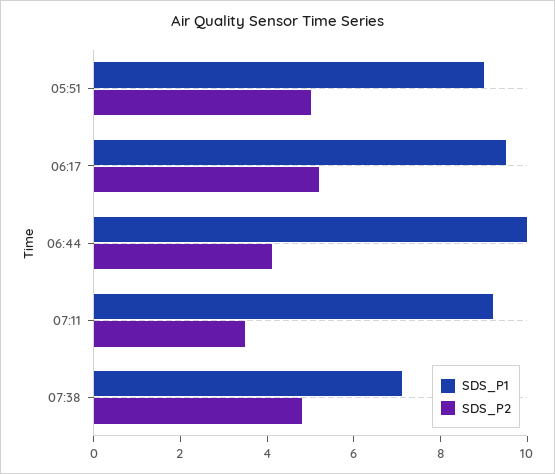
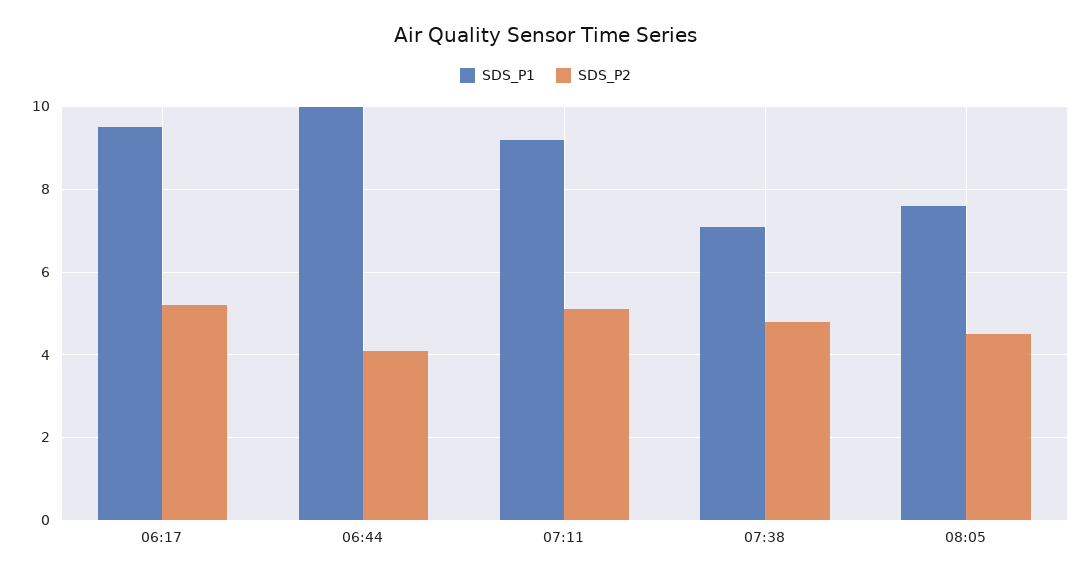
SDS_P1, 05:51: 9 -> none
SDS_P2, 05:51: 5 -> none
SDS_P2, 07:11: 3.5 -> 5
SDS_P1, 08:05: none -> 7.5
SDS_P2, 08:05: none -> 4.5

